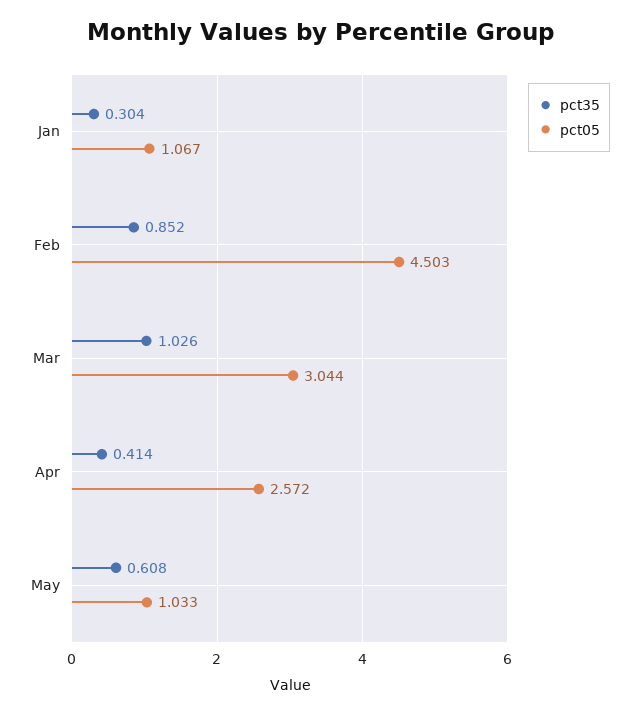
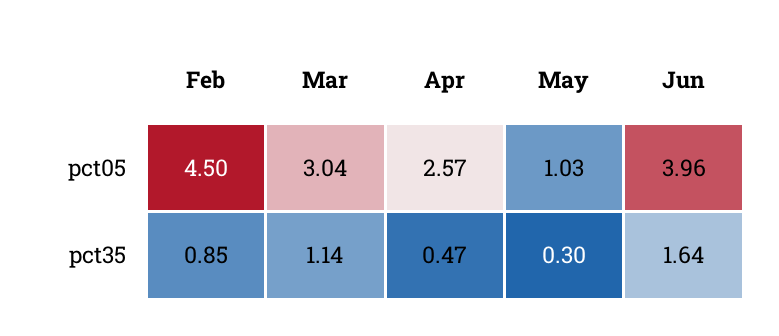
pct35, Jan: 0.304 -> none
pct05, Jan: 1.067 -> none
pct35, Mar: 1.026 -> 1.14
pct35, Apr: 0.414 -> 0.47
pct35, May: 0.608 -> 0.3
pct05, Jun: none -> 3.96
pct35, Jun: none -> 1.64

